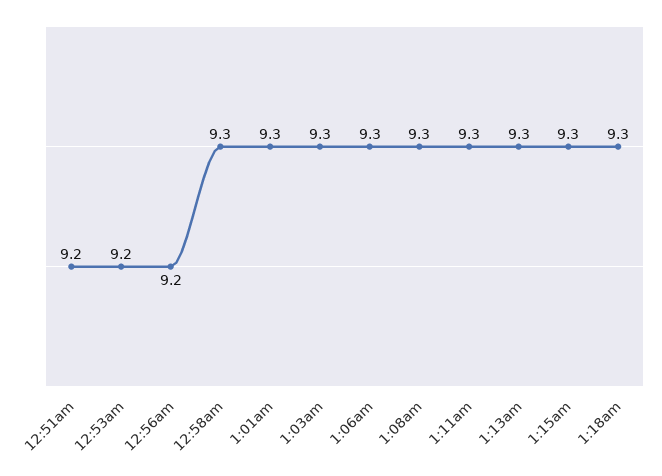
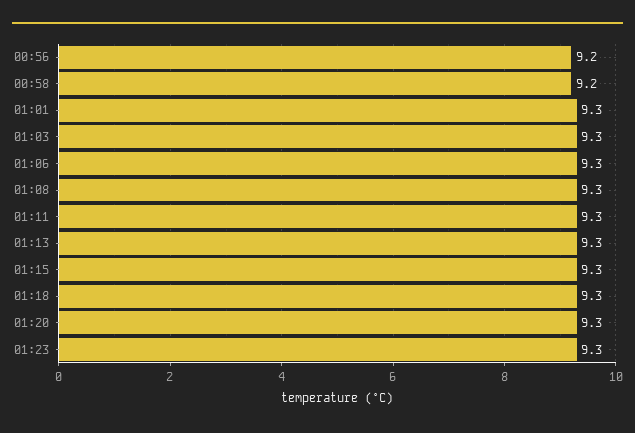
12:51am: 9.2 -> none
12:53am: 9.2 -> none
12:58am: 9.3 -> 9.2
01:20: none -> 9.3
01:23: none -> 9.3

